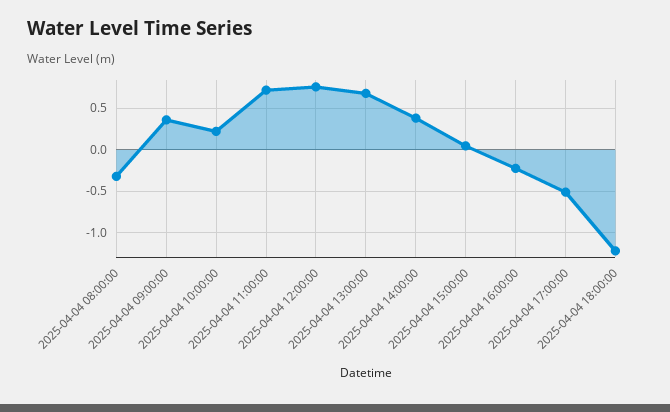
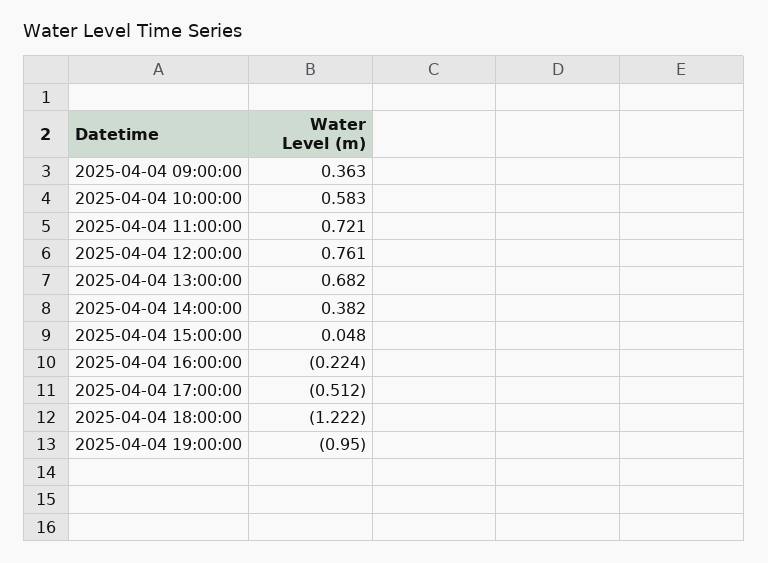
2025-04-04 08:00:00: -0.3 -> none
2025-04-04 10:00:00: 0.2 -> 0.583
2025-04-04 19:00:00: none -> -0.95

